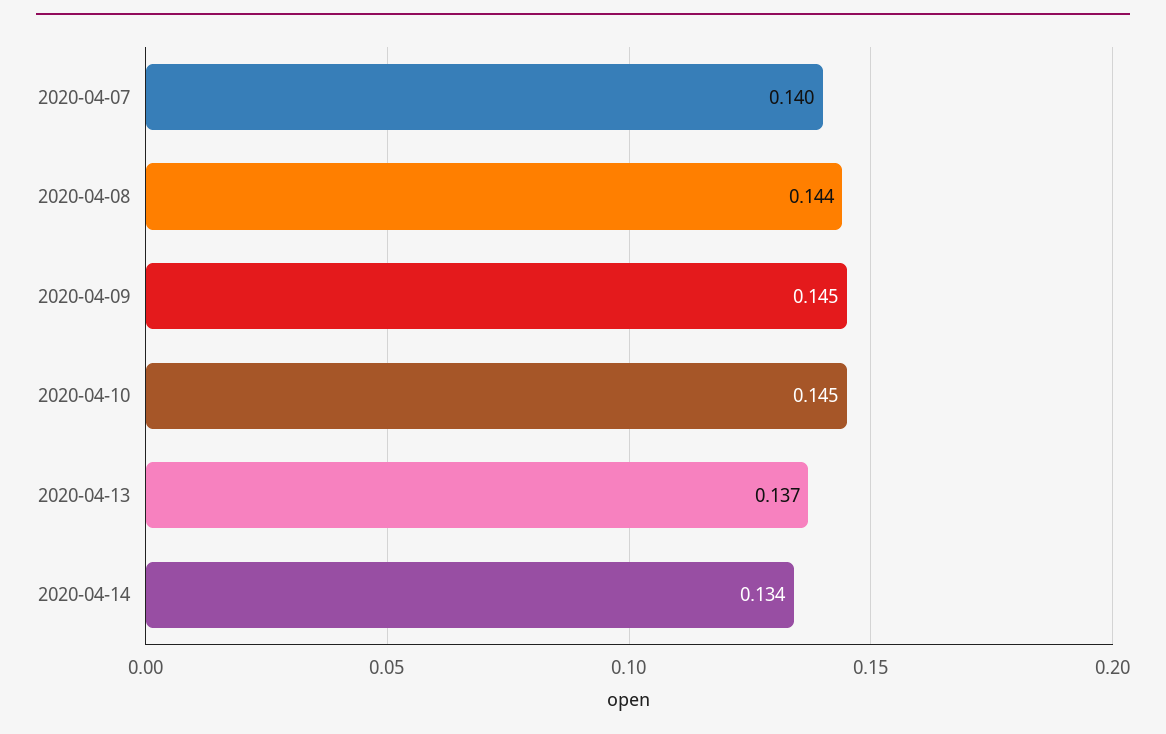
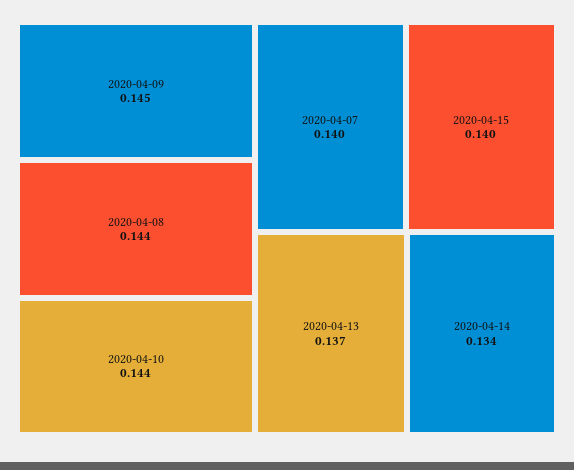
2020-04-10: 0.145 -> 0.144
2020-04-15: none -> 0.14

